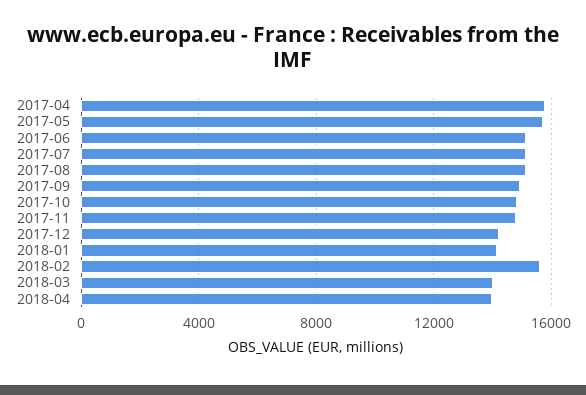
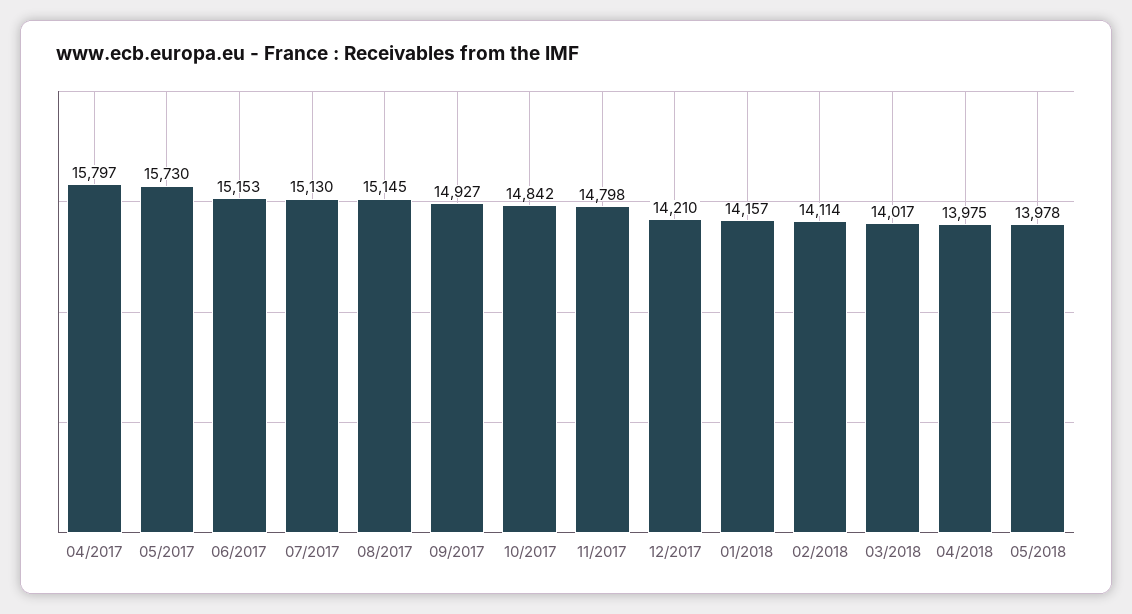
2018-02: 15500 -> 14114
05/2018: none -> 13978

